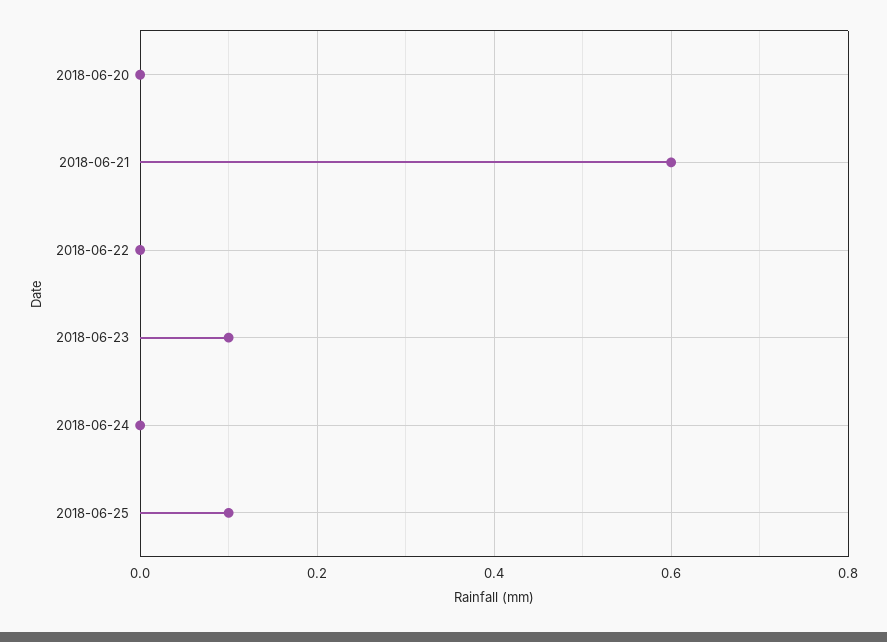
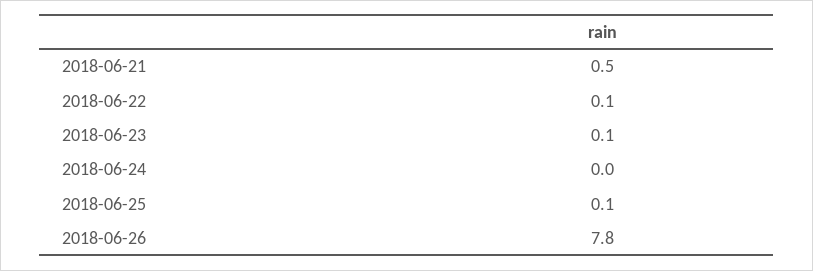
2018-06-20: 0 -> none
2018-06-21: 0.6 -> 0.5
2018-06-22: 0 -> 0.1
2018-06-26: none -> 7.8

